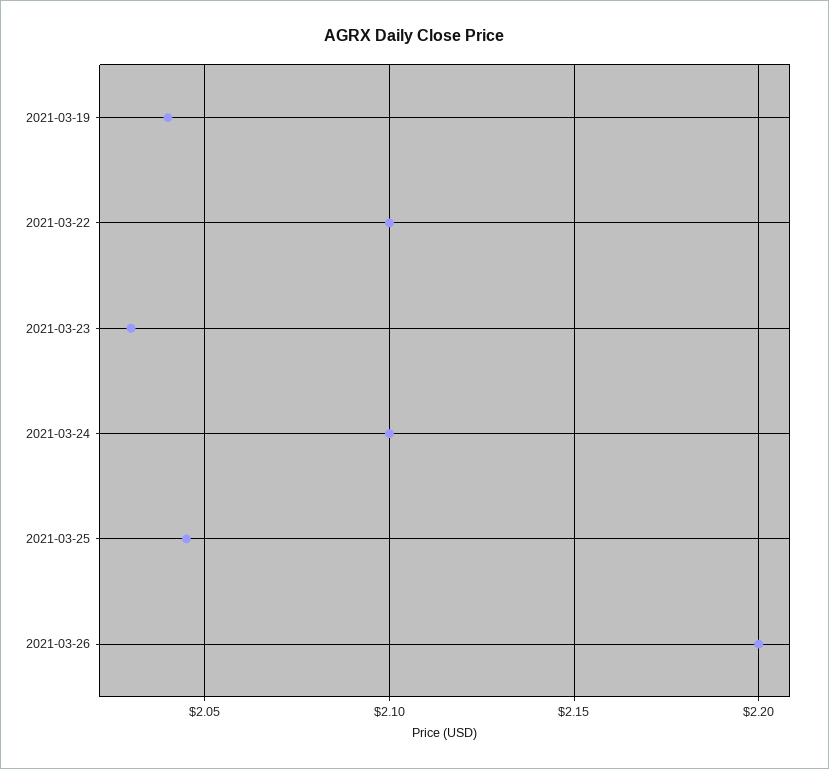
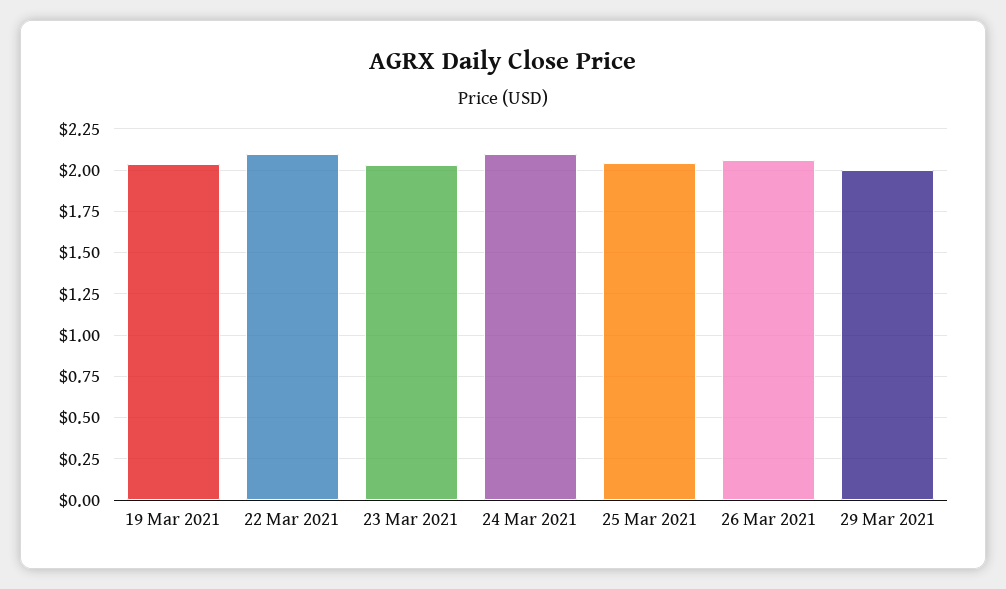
2021-03-26: 2.2 -> 2.05
29 Mar 2021: none -> 2

